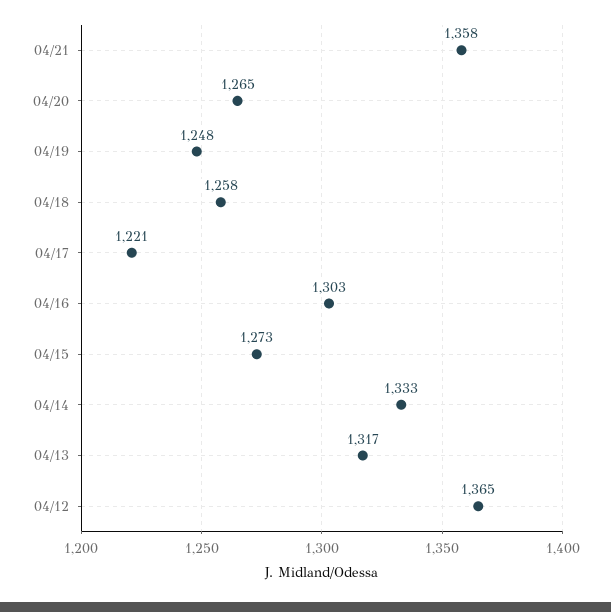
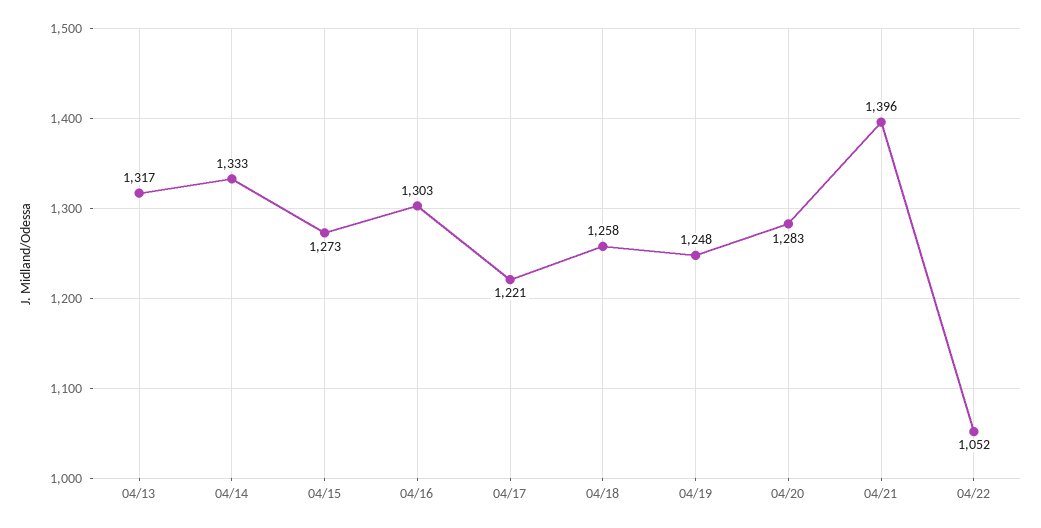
04/21: 1358 -> 1396
04/20: 1265 -> 1283
04/12: 1365 -> none
04/22: none -> 1052

